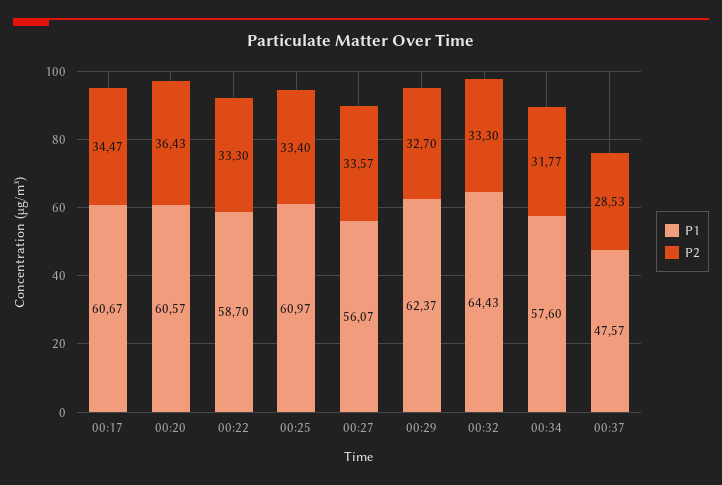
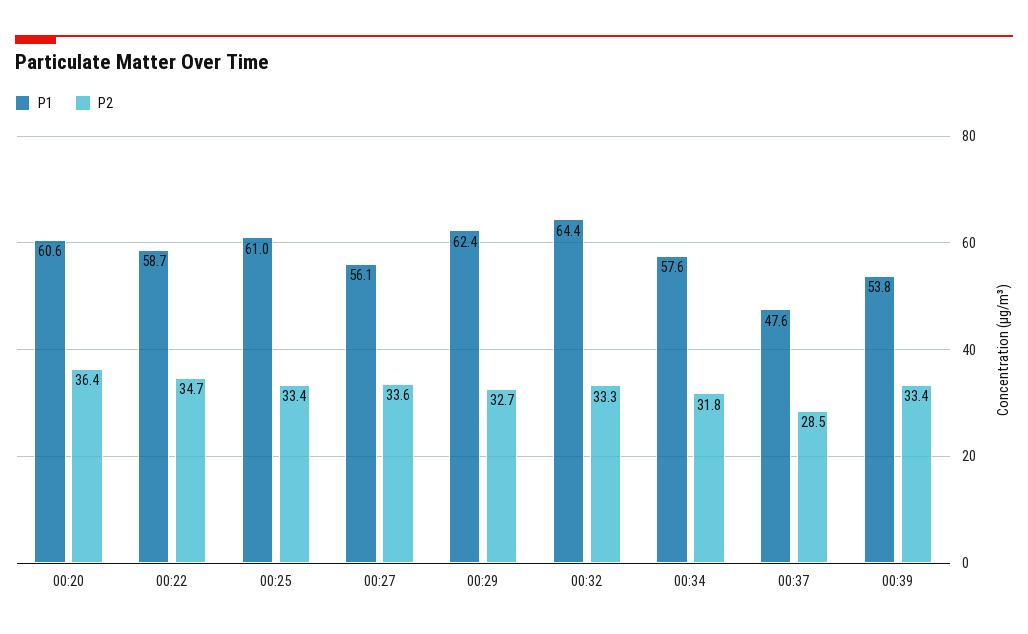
P1, 00:17: 60.67 -> none
P2, 00:17: 34.47 -> none
P2, 00:22: 33.3 -> 34.7
P1, 00:39: none -> 53.8
P2, 00:39: none -> 33.4

